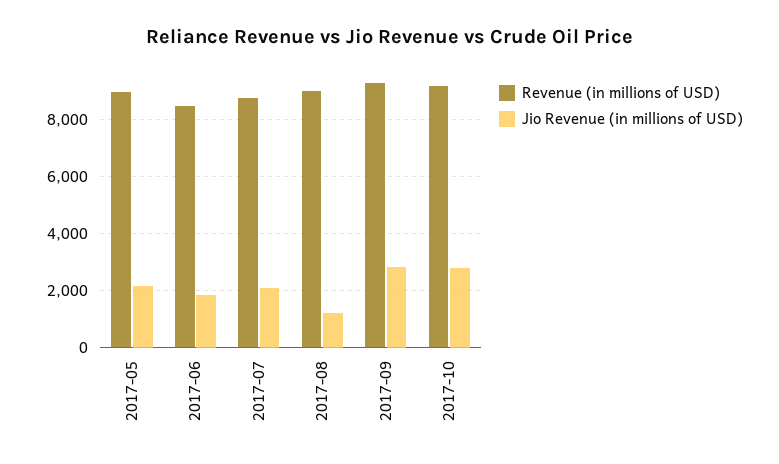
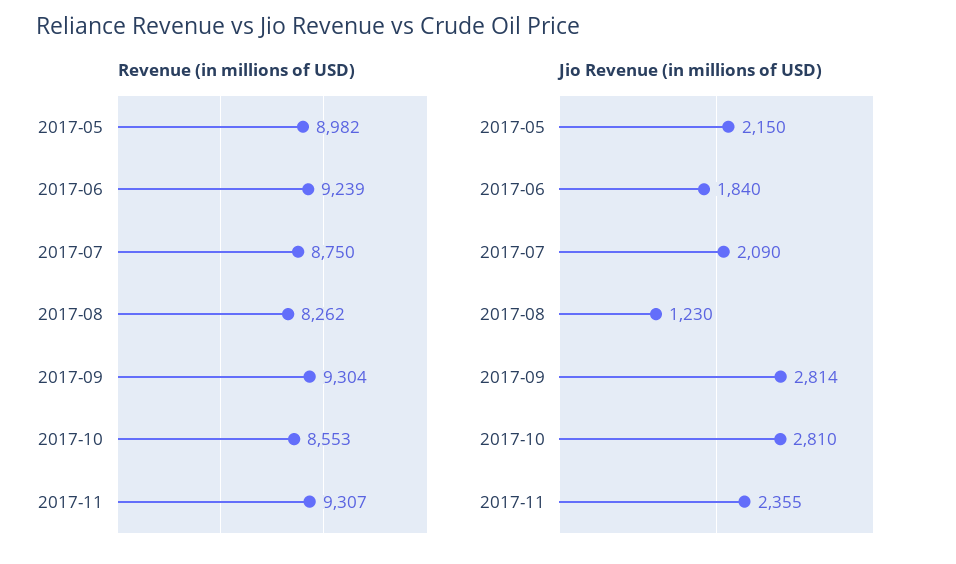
Revenue (in millions of USD), 2017-06: 8500 -> 9239
Revenue (in millions of USD), 2017-08: 9000 -> 8262
Revenue (in millions of USD), 2017-10: 9250 -> 8553
Revenue (in millions of USD), 2017-11: none -> 9307
Jio Revenue (in millions of USD), 2017-11: none -> 2355

